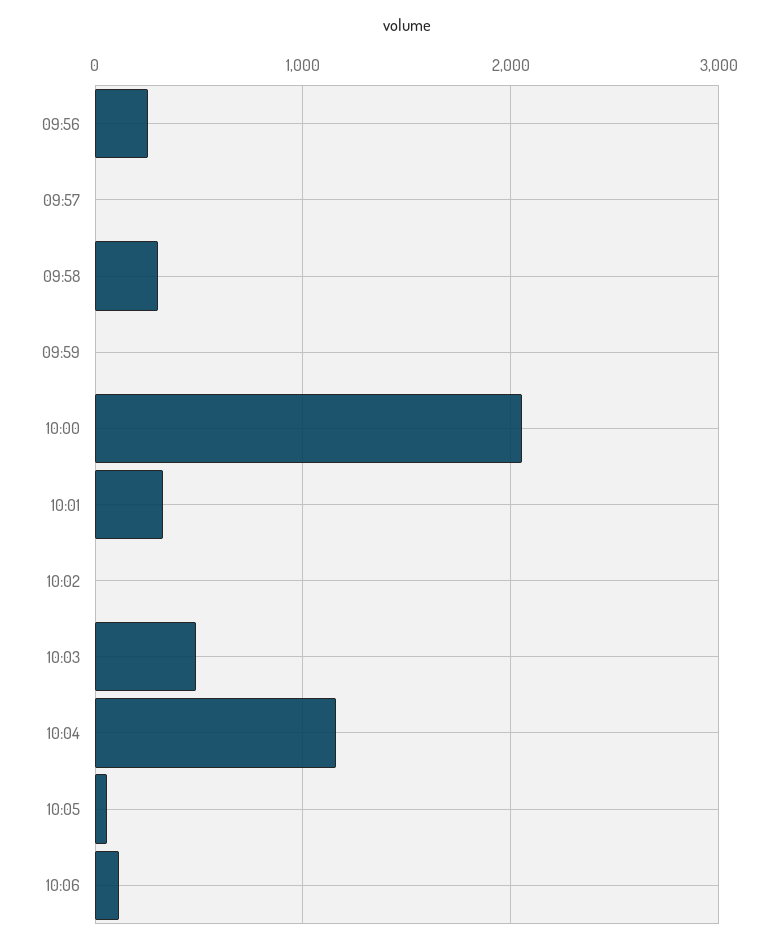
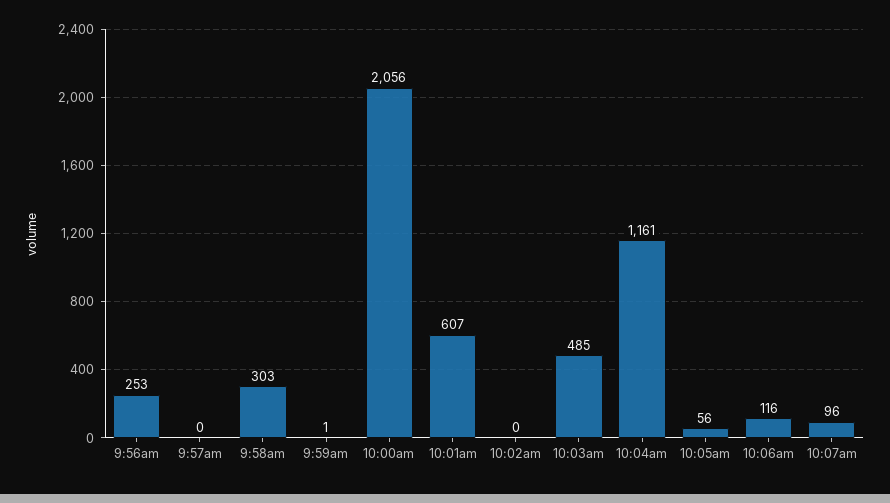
10:01: 300 -> 607
10:07am: none -> 96

